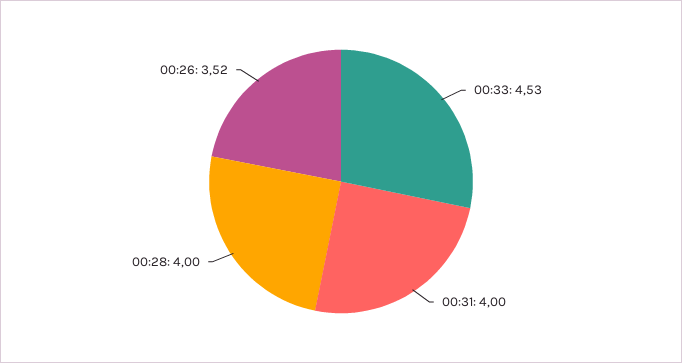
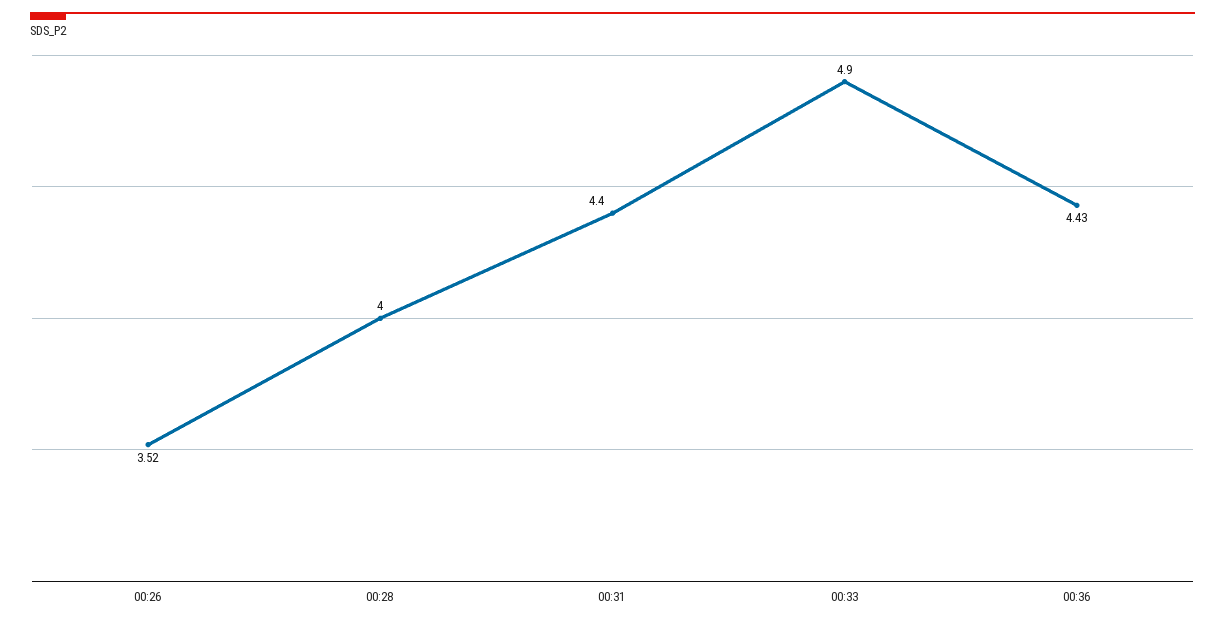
00:33: 4.53 -> 4.9
00:31: 4 -> 4.4
00:36: none -> 4.43

